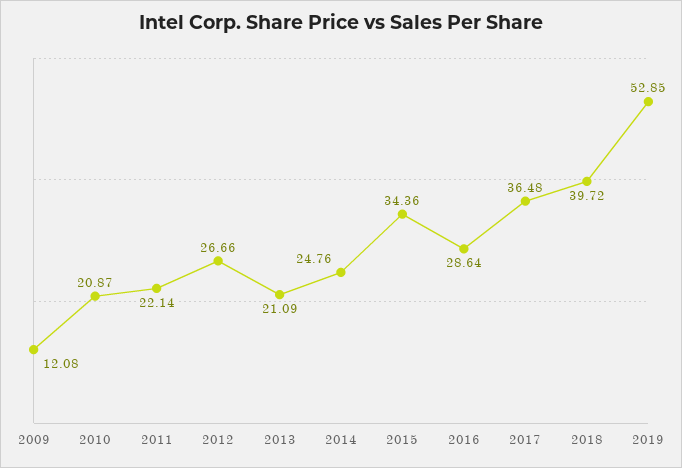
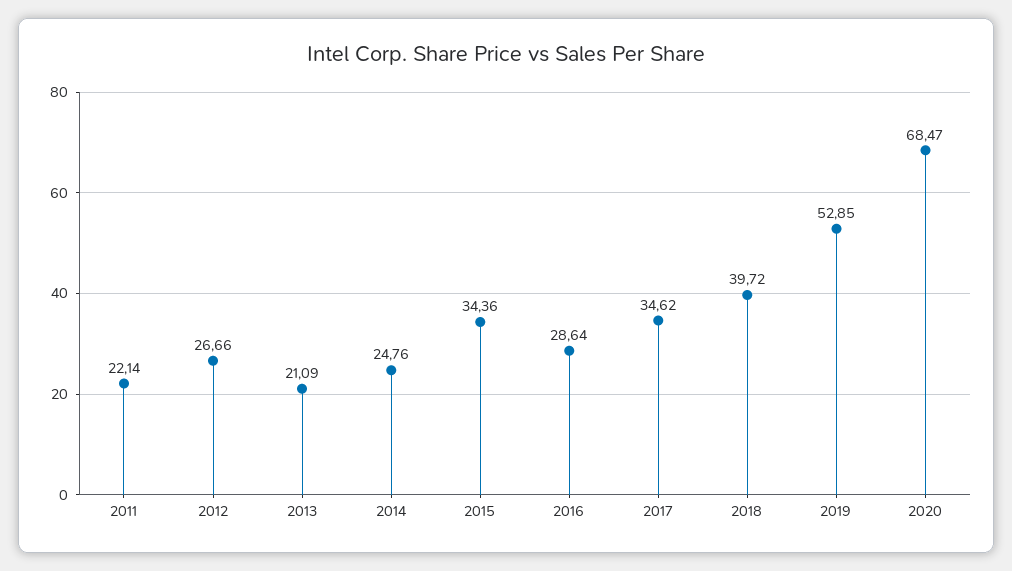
2009: 12.08 -> none
2010: 20.87 -> none
2017: 36.48 -> 34.62
2020: none -> 68.47

